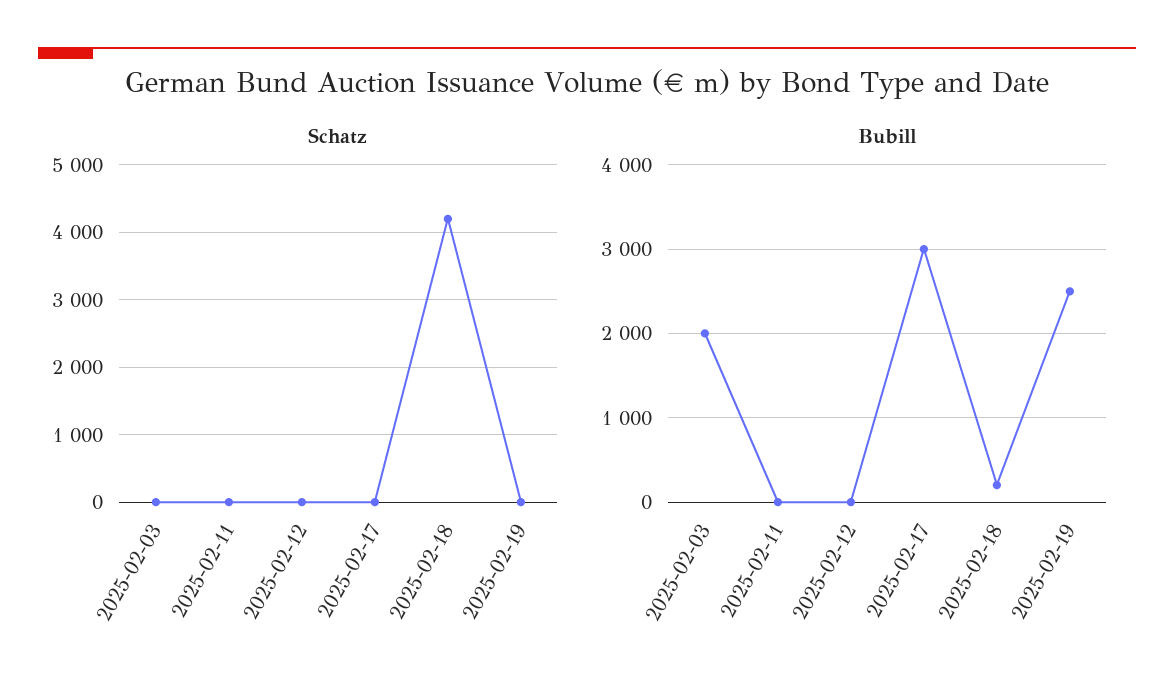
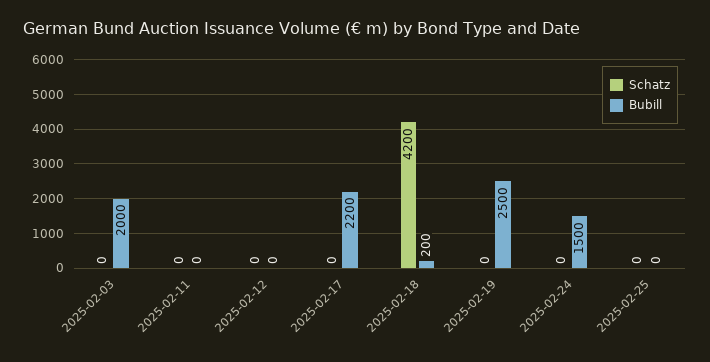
Bubill, 2025-02-17: 3000 -> 2200
Schatz, 2025-02-24: none -> 0
Bubill, 2025-02-24: none -> 1500
Schatz, 2025-02-25: none -> 0
Bubill, 2025-02-25: none -> 0

